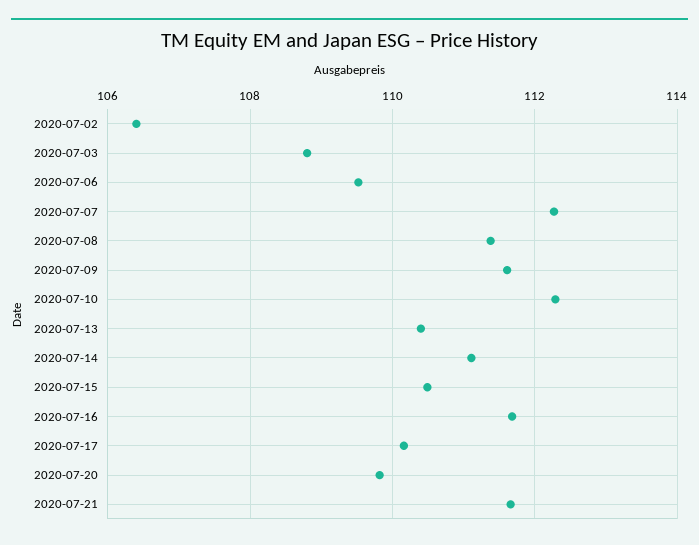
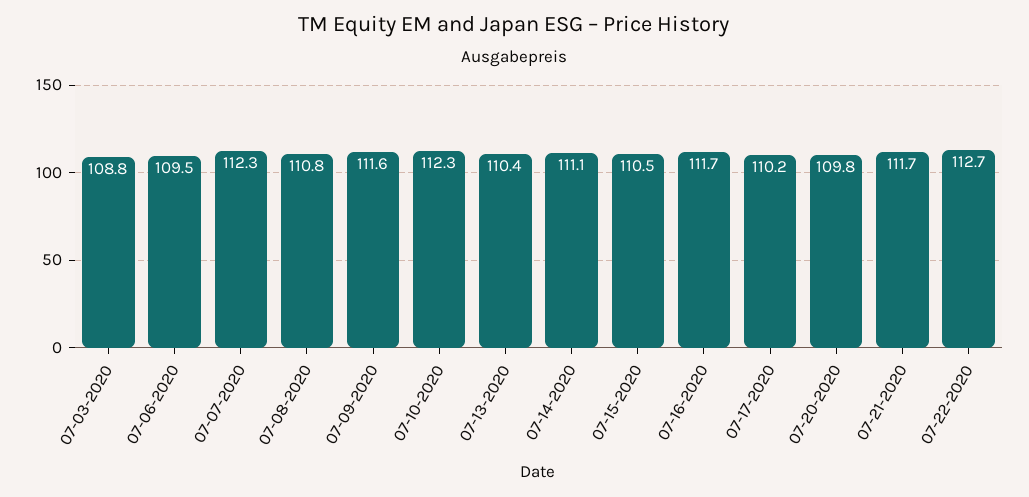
2020-07-02: 106.4 -> none
2020-07-08: 111.4 -> 110.8
07-22-2020: none -> 112.7

